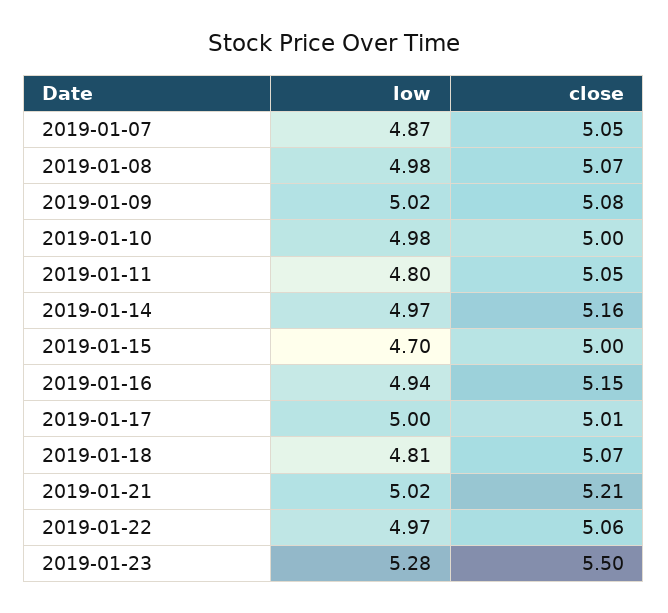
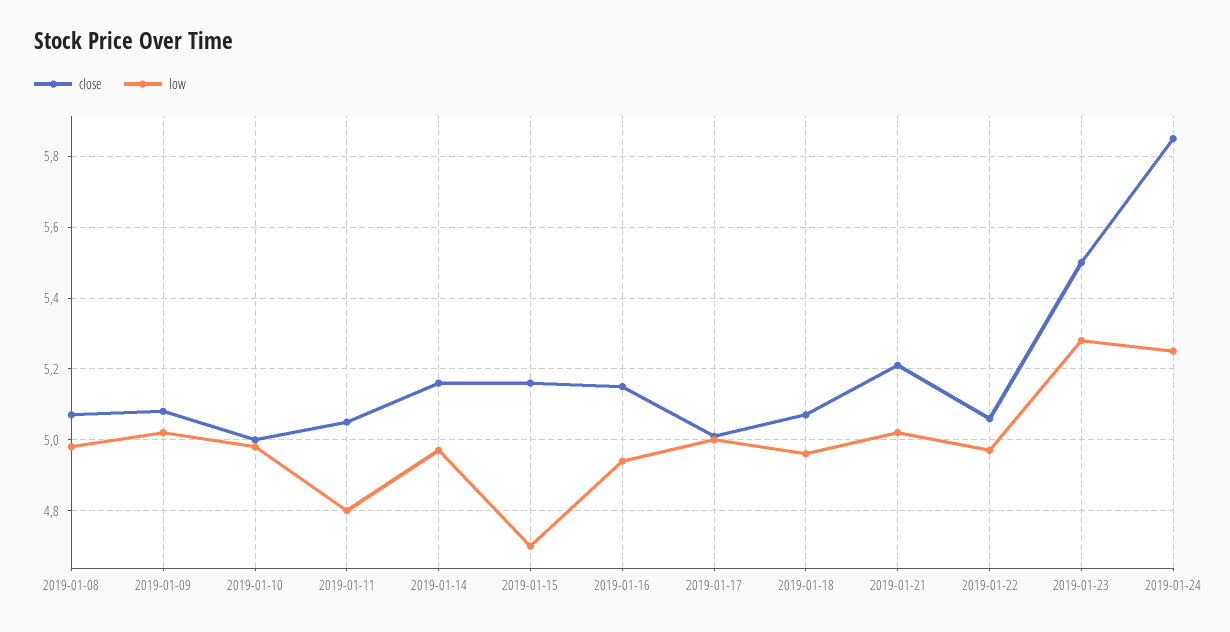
low, 2019-01-07: 4.87 -> none
close, 2019-01-07: 5.05 -> none
close, 2019-01-15: 5 -> 5.15
low, 2019-01-18: 4.81 -> 4.95
close, 2019-01-24: none -> 5.85
low, 2019-01-24: none -> 5.25

